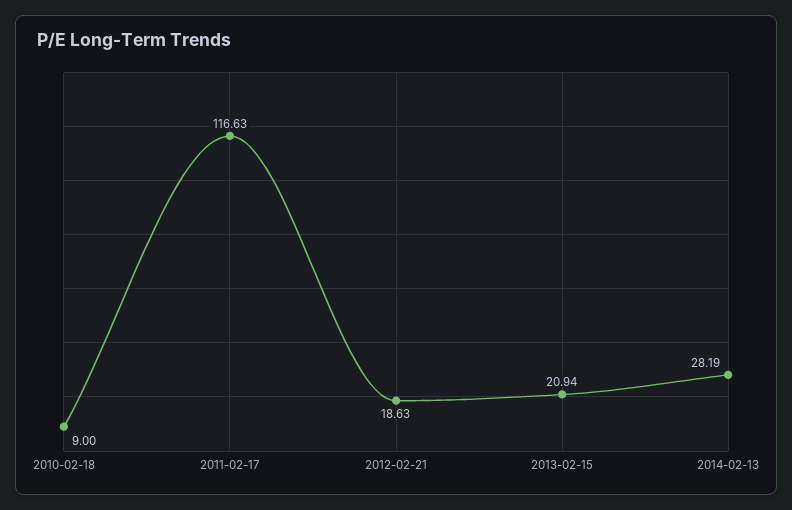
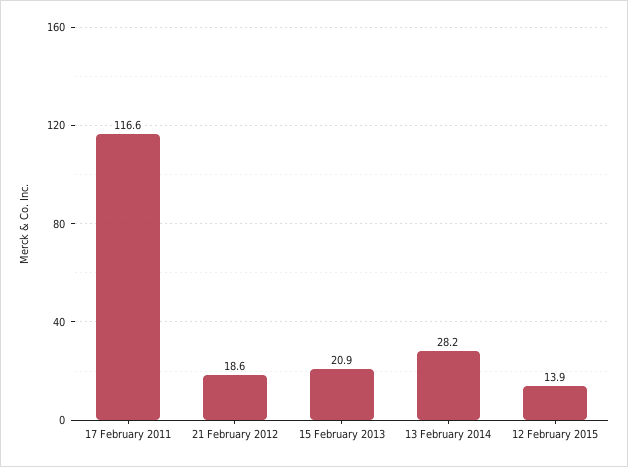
2010-02-18: 9 -> none
12 February 2015: none -> 13.9

